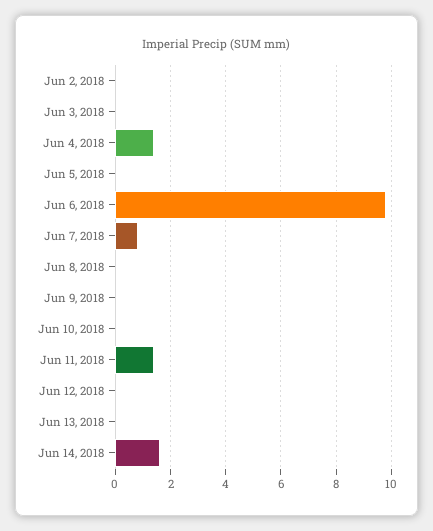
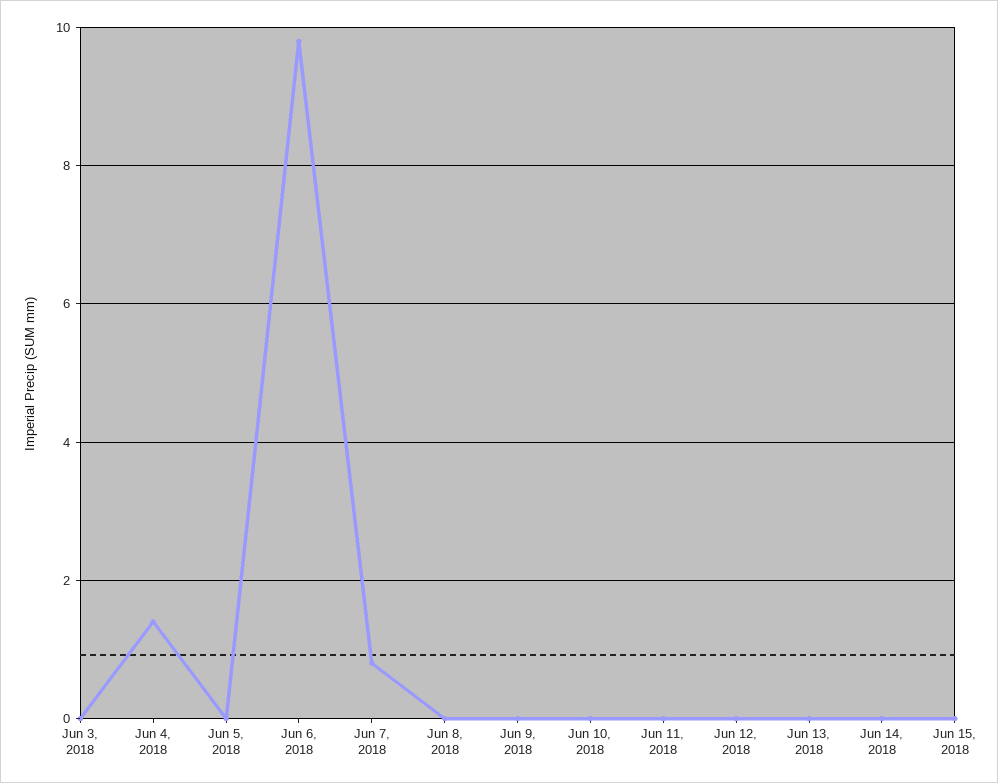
Jun 2, 2018: 0 -> none
Jun 11, 2018: 1.5 -> 0
Jun 14, 2018: 1.5 -> 0
Jun 15, 2018: none -> 0

